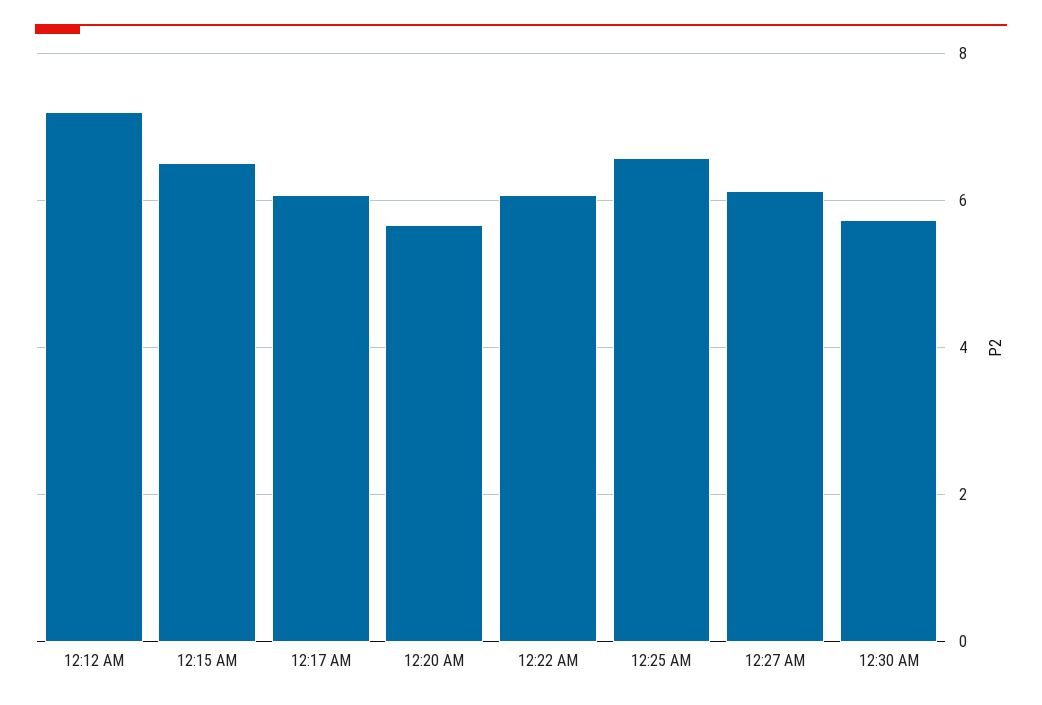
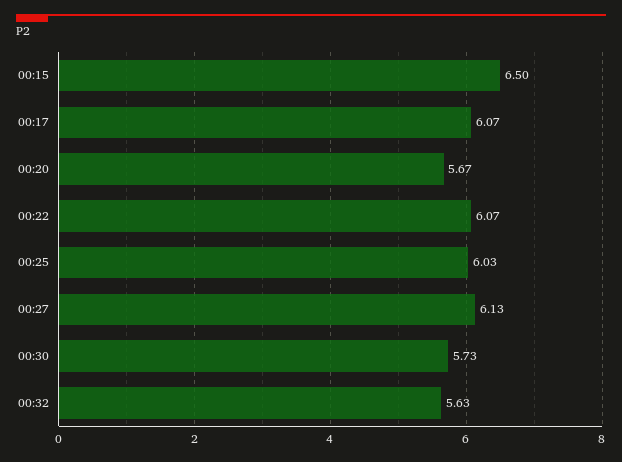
12:12 AM: 7.2 -> none
12:25 AM: 6.6 -> 6.03
00:32: none -> 5.63

